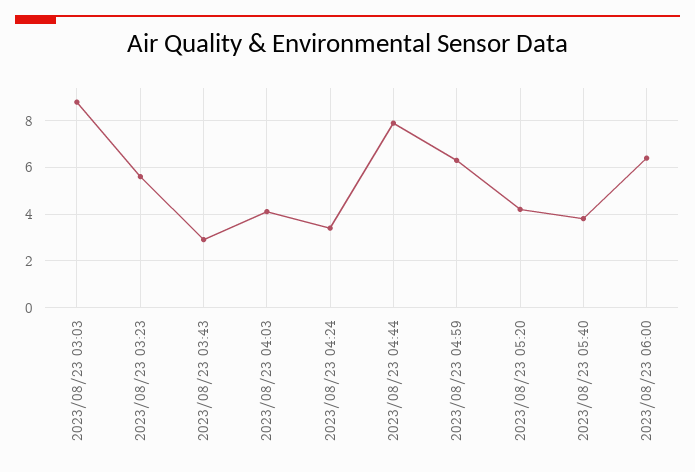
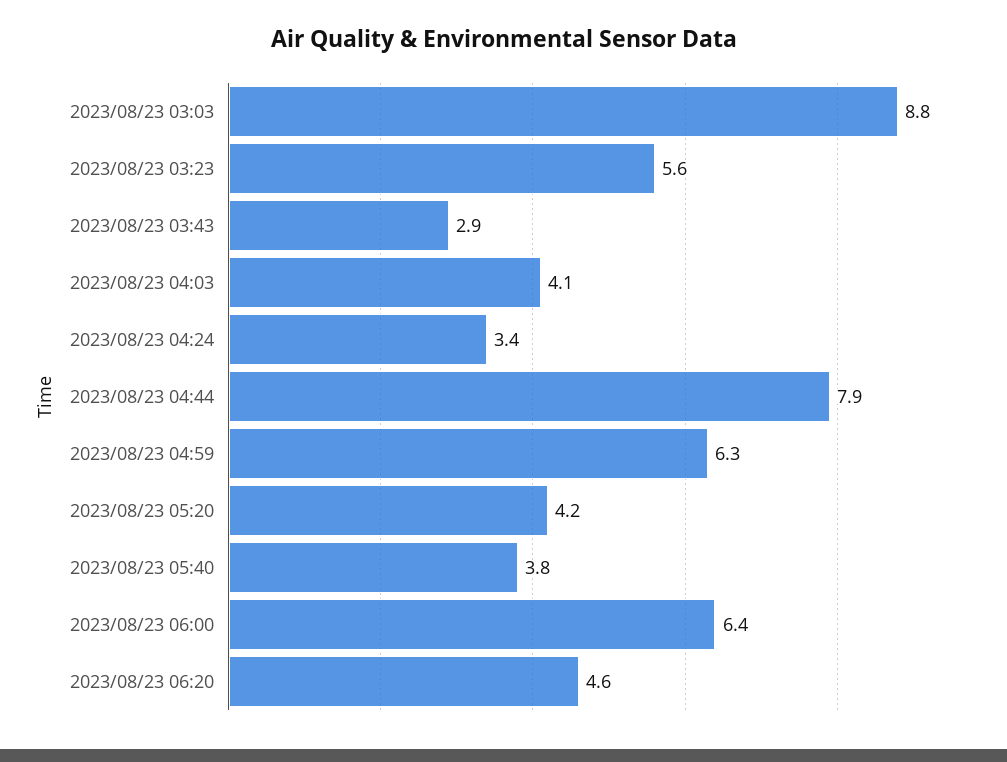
2023/08/23 06:20: none -> 4.6

